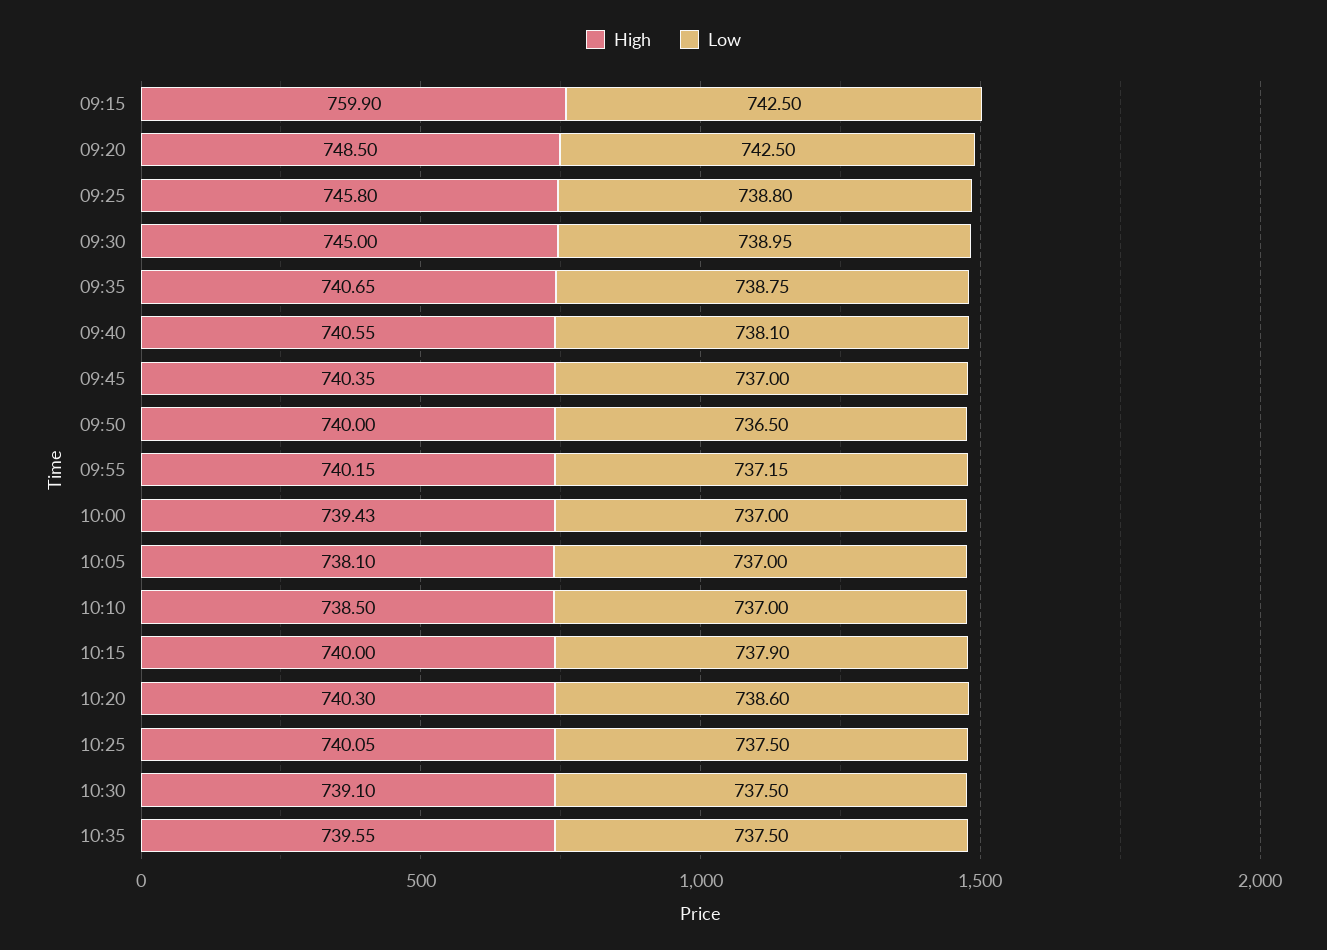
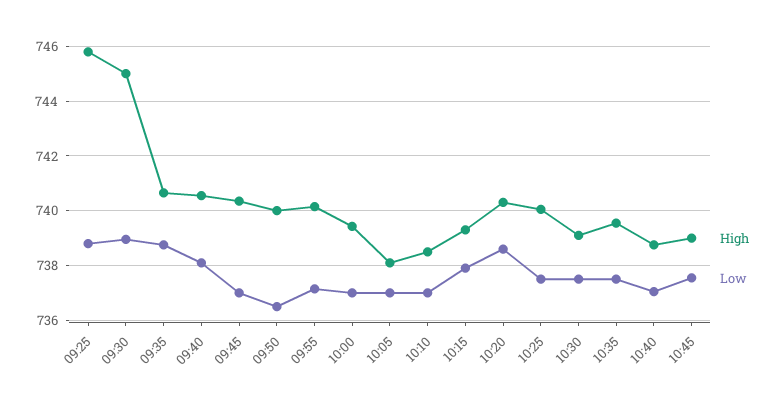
High, 09:15: 759.9 -> none
Low, 09:15: 742.5 -> none
High, 09:20: 748.5 -> none
Low, 09:20: 742.5 -> none
High, 10:15: 740 -> 739.25
High, 10:40: none -> 738.75
Low, 10:40: none -> 737
High, 10:45: none -> 739
Low, 10:45: none -> 737.5

